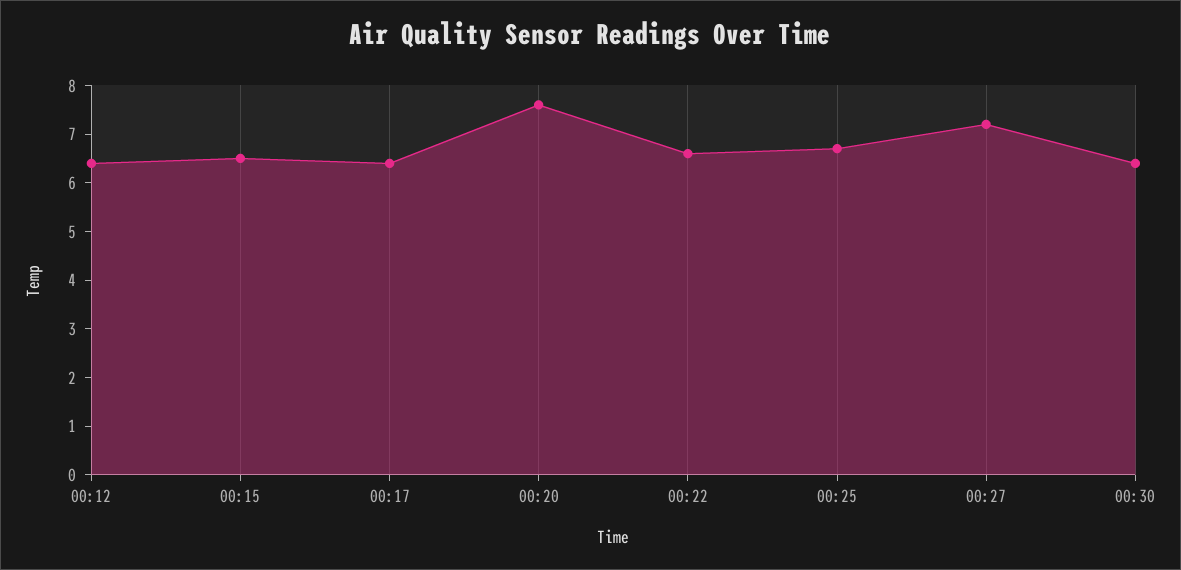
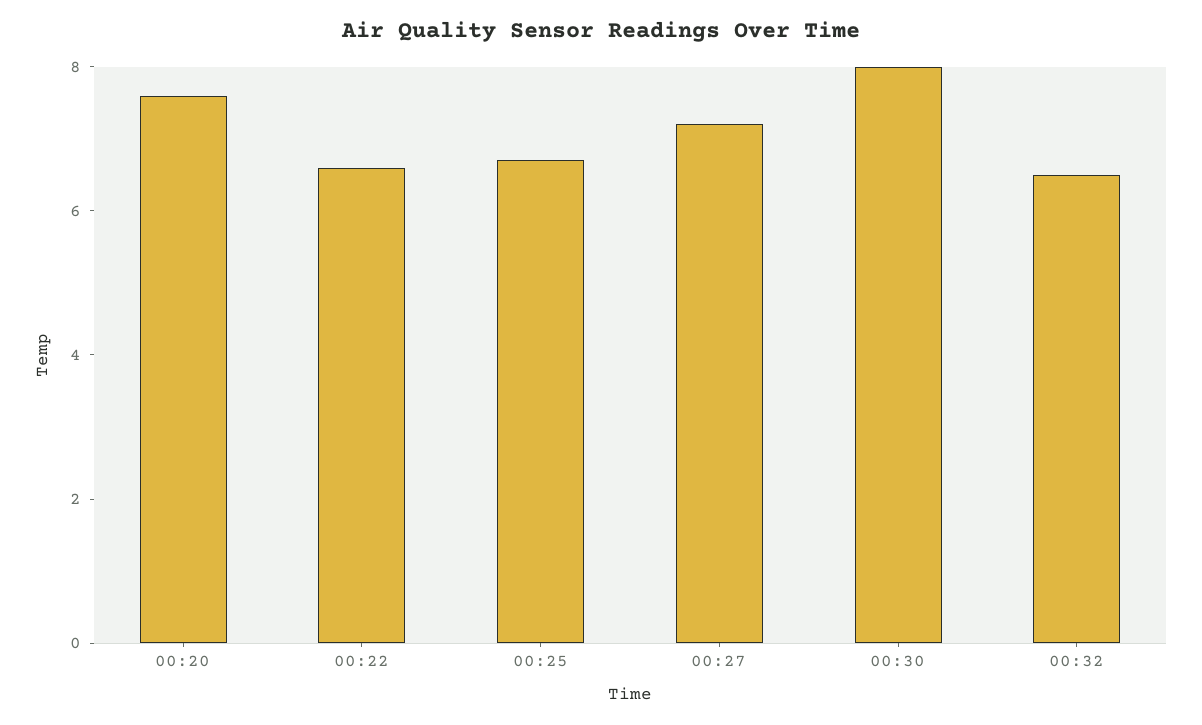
00:12: 6.5 -> none
00:15: 6.5 -> none
00:17: 6.5 -> none
00:30: 6.5 -> 8
00:32: none -> 6.5

